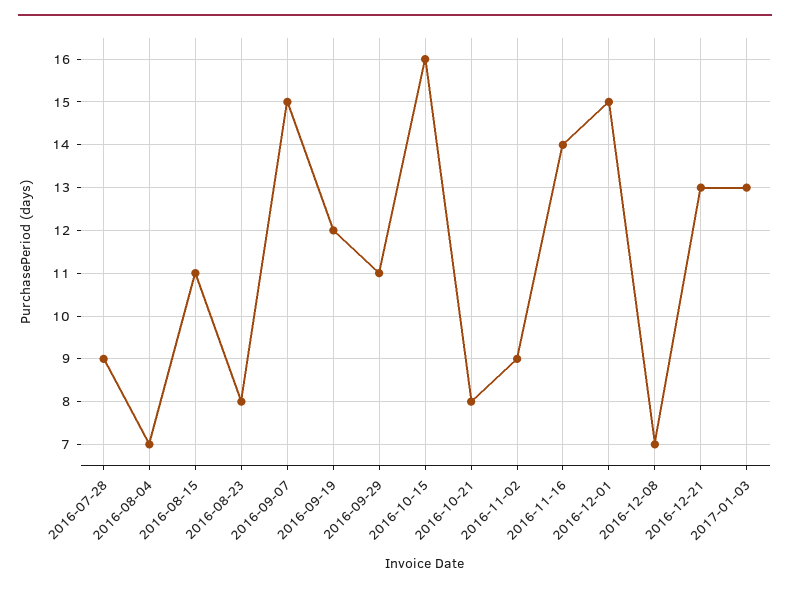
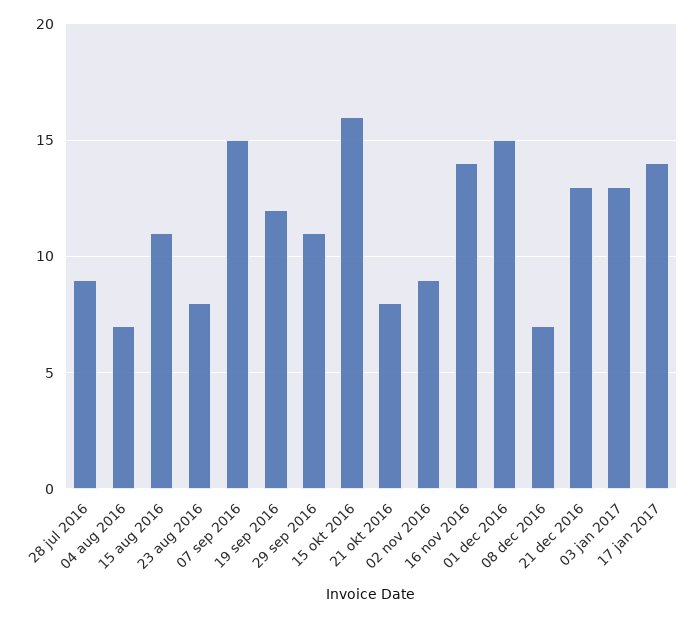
17 jan 2017: none -> 14

